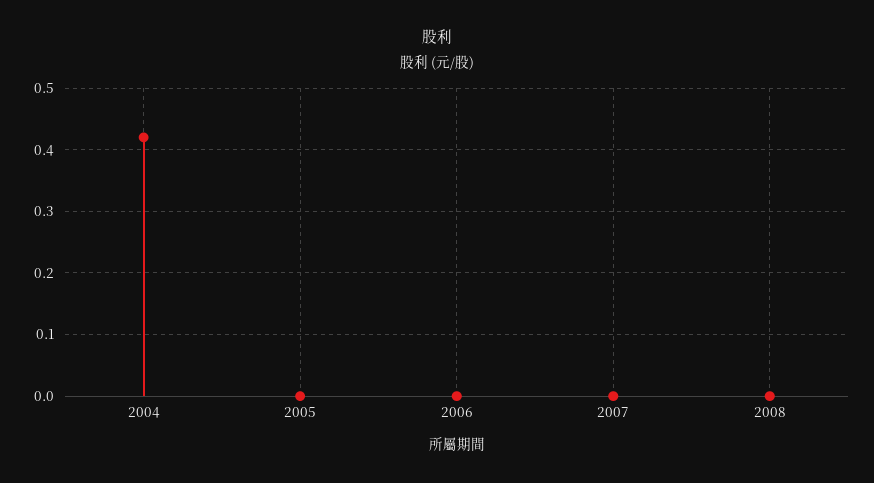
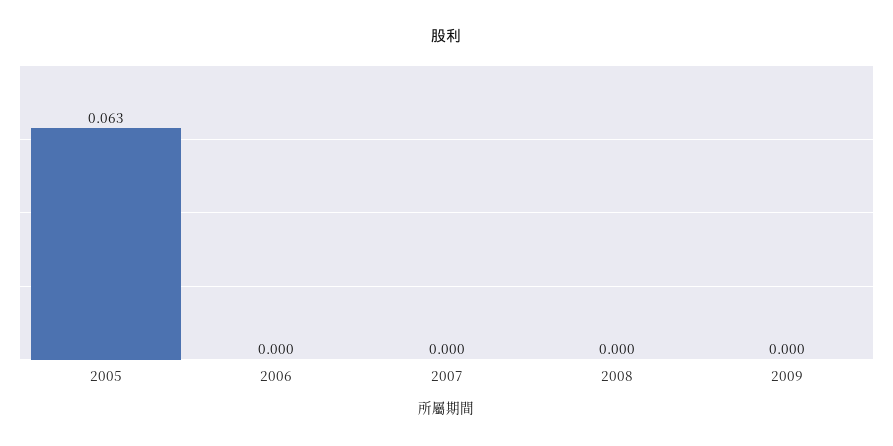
2004: 0.42 -> none
2005: 0 -> 0.063
2009: none -> 0

